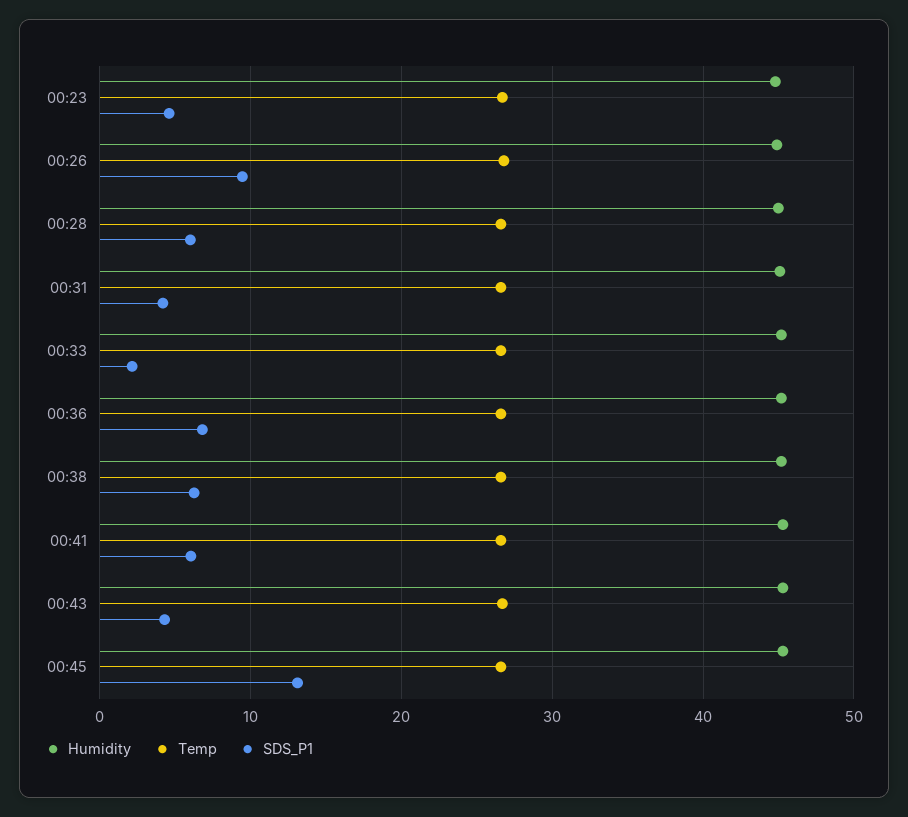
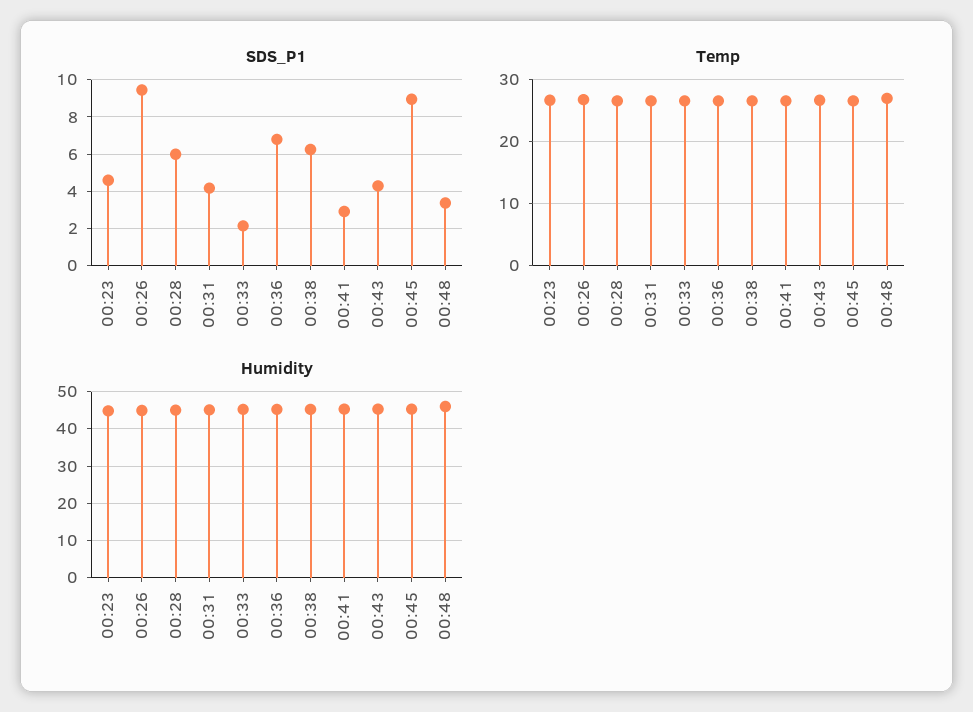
SDS_P1, 00:41: 6 -> 3
SDS_P1, 00:45: 13 -> 9
SDS_P1, 00:48: none -> 3.5
Temp, 00:48: none -> 27
Humidity, 00:48: none -> 46

